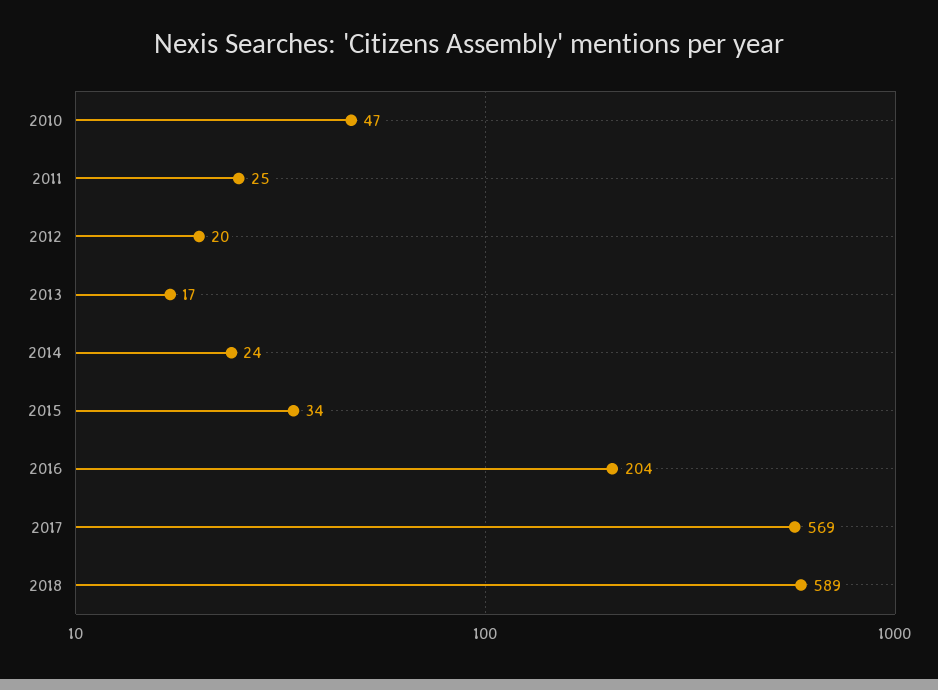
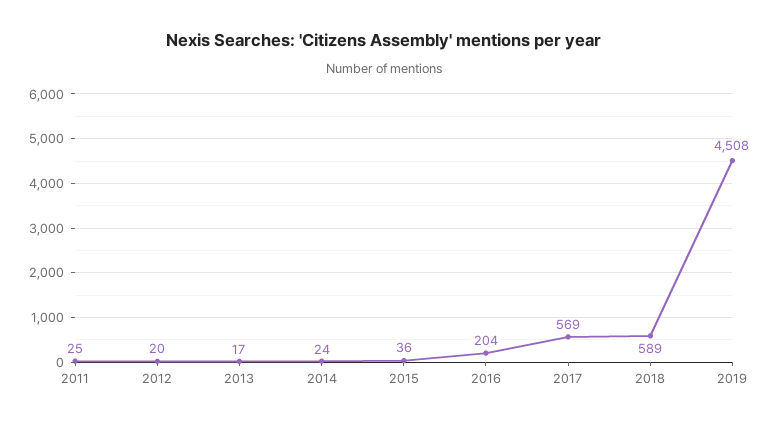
2010: 47 -> none
2015: 34 -> 36
2019: none -> 4508

